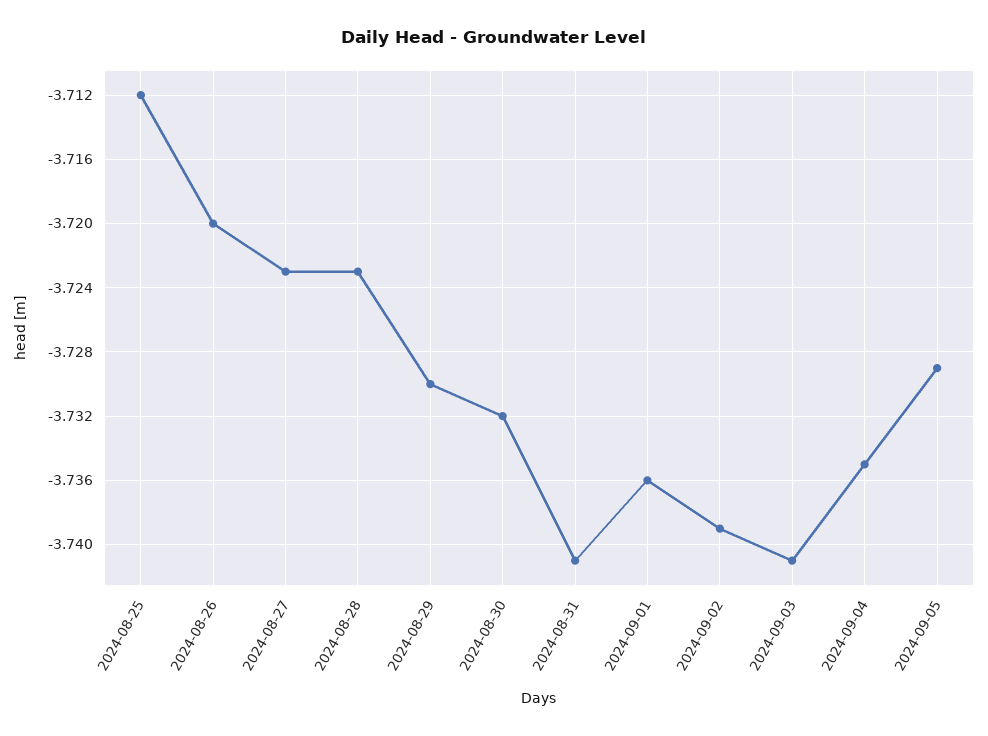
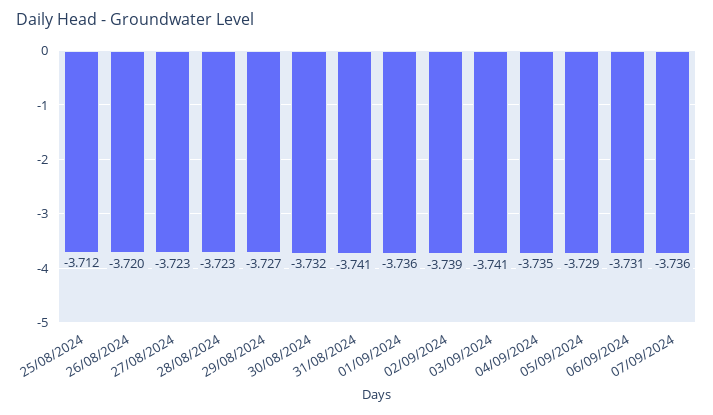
2024-08-29: -3.73 -> -3.727
06/09/2024: none -> -3.731
07/09/2024: none -> -3.736

